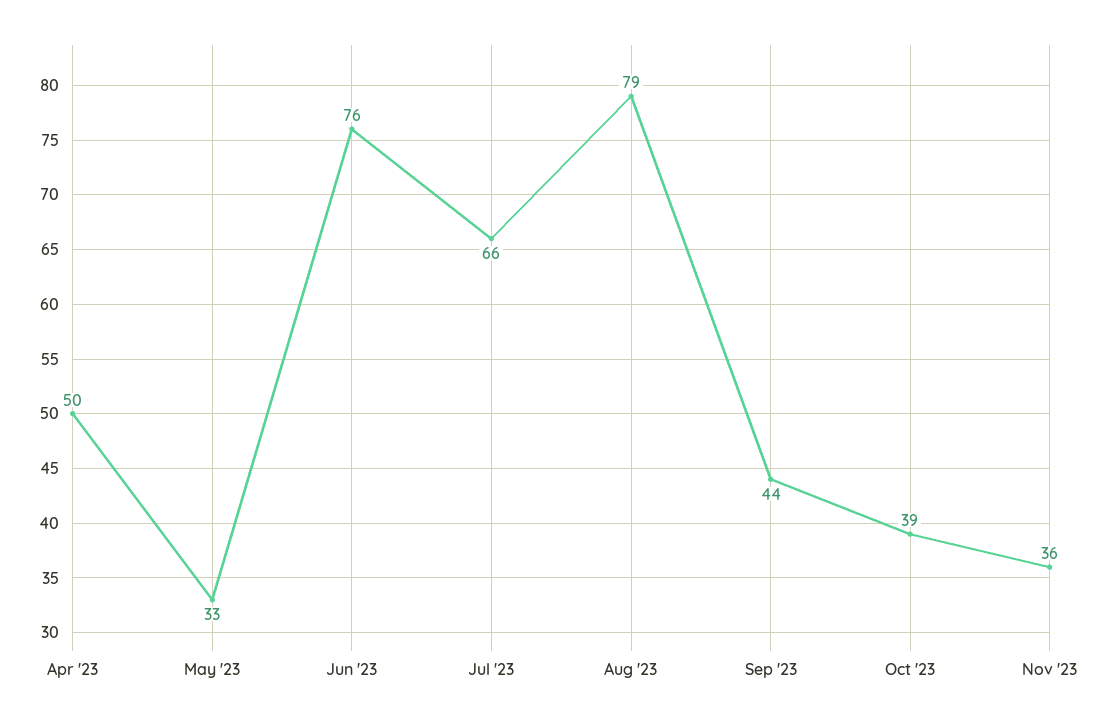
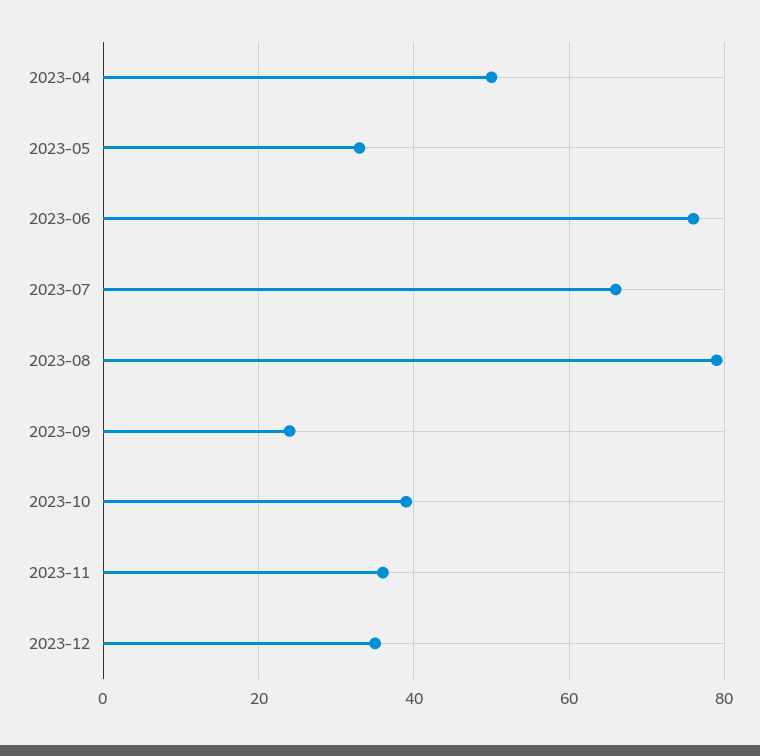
Sep '23: 44 -> 25
2023-12: none -> 35

